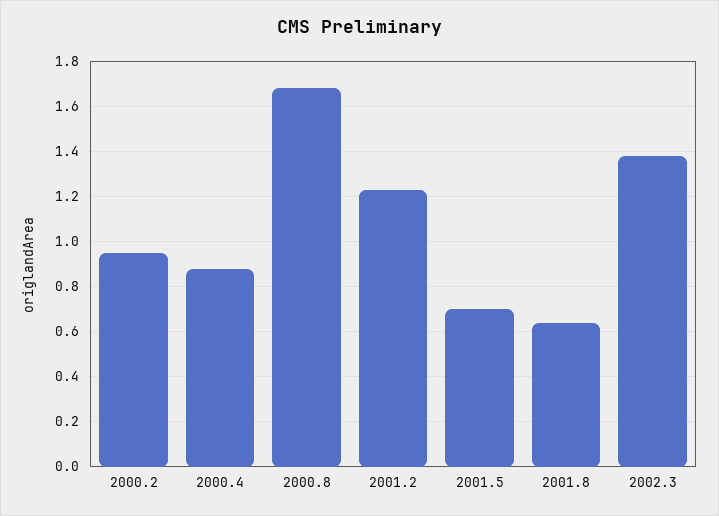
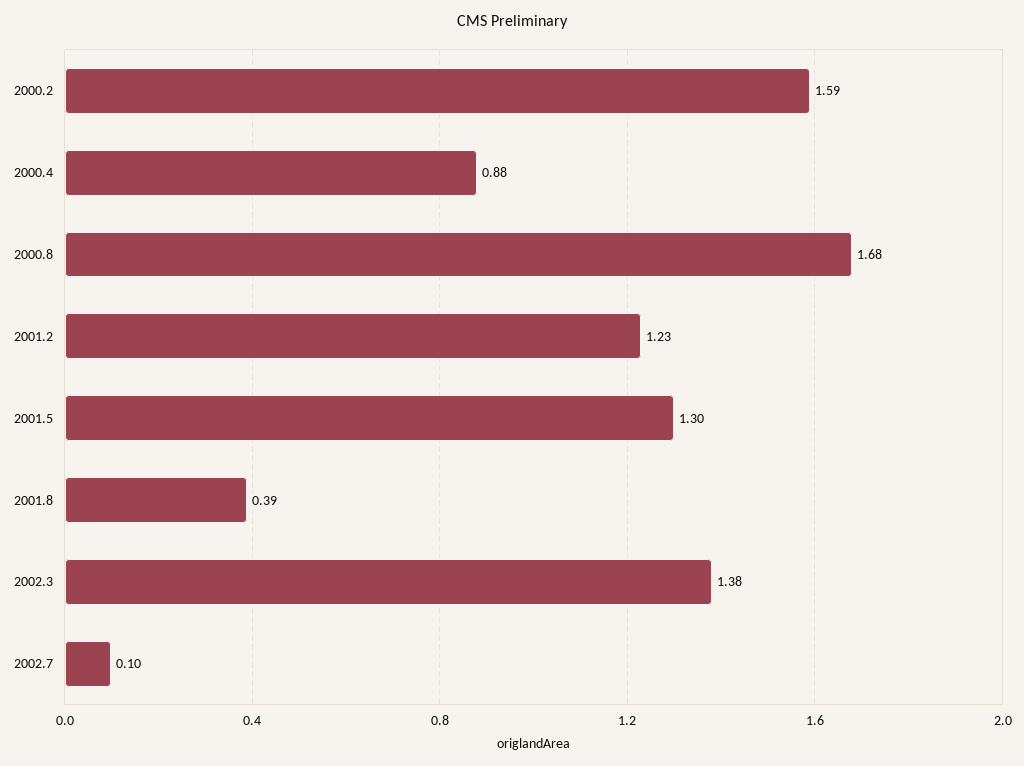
2000.2: 0.95 -> 1.59
2001.5: 0.7 -> 1.3
2001.8: 0.65 -> 0.39
2002.7: none -> 0.1

